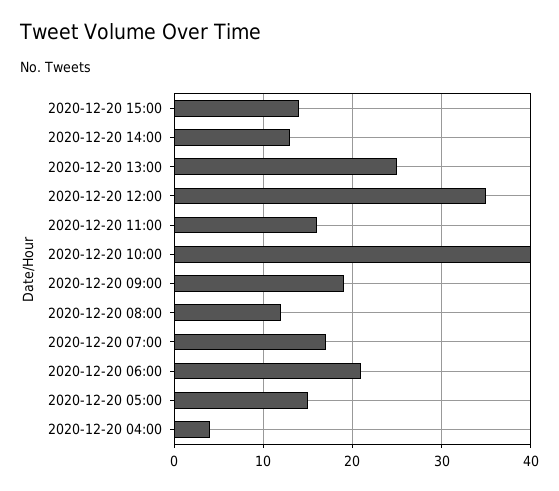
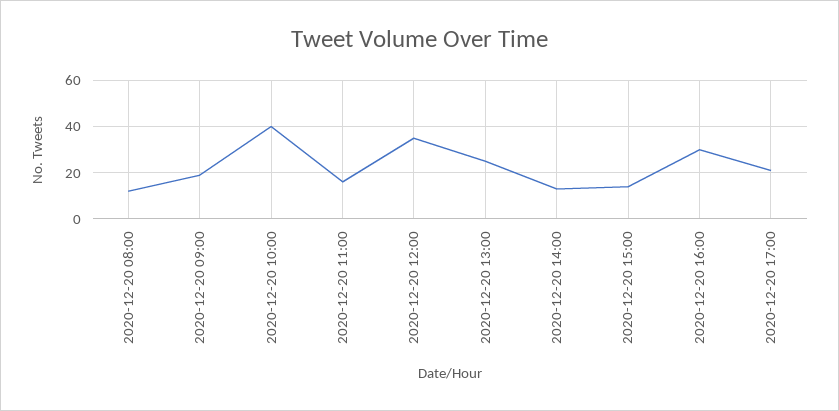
2020-12-20 07:00: 17 -> none
2020-12-20 06:00: 21 -> none
2020-12-20 05:00: 15 -> none
2020-12-20 04:00: 4 -> none
2020-12-20 16:00: none -> 30
2020-12-20 17:00: none -> 20

